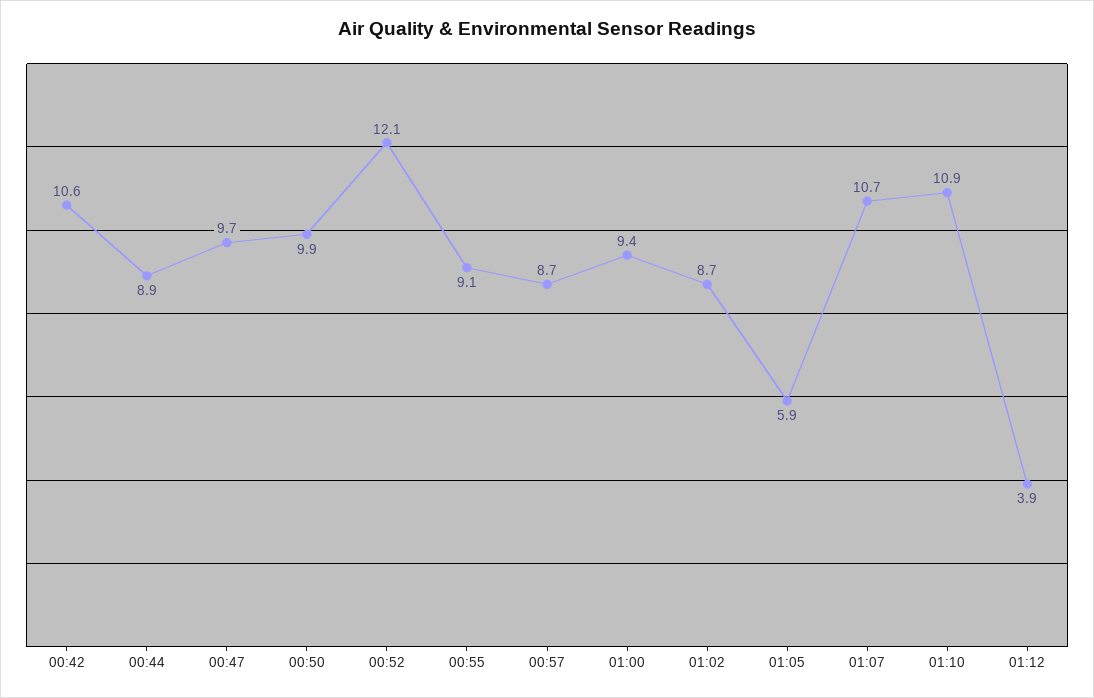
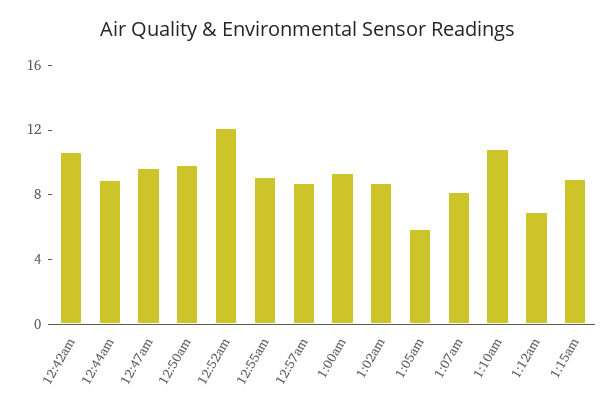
01:07: 10.7 -> 8
01:12: 3.9 -> 7
1:15am: none -> 9

